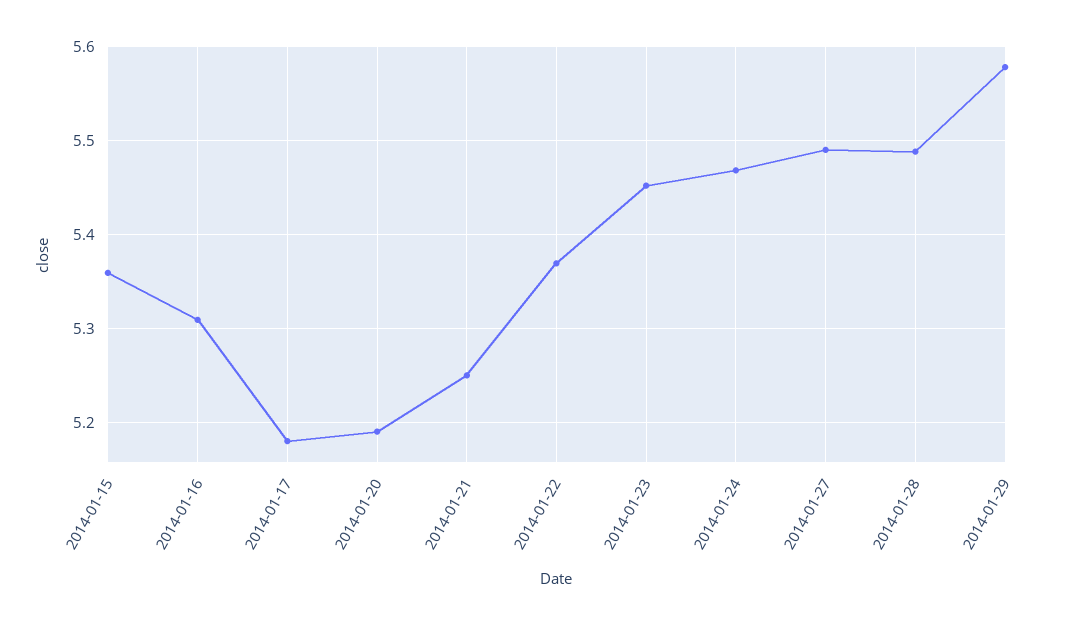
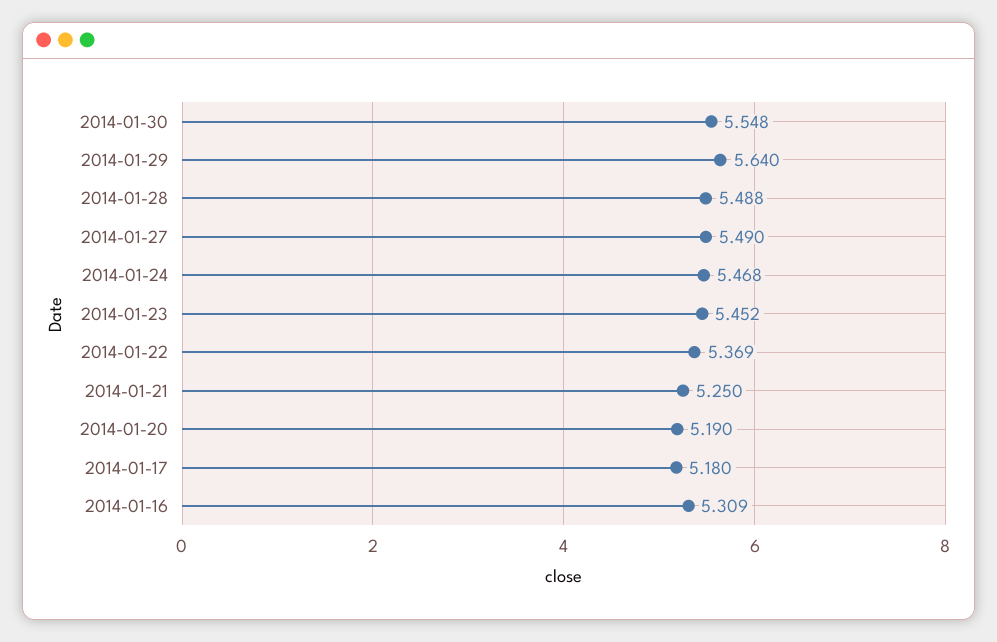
2014-01-15: 5.36 -> none
2014-01-29: 5.58 -> 5.64
2014-01-30: none -> 5.548

